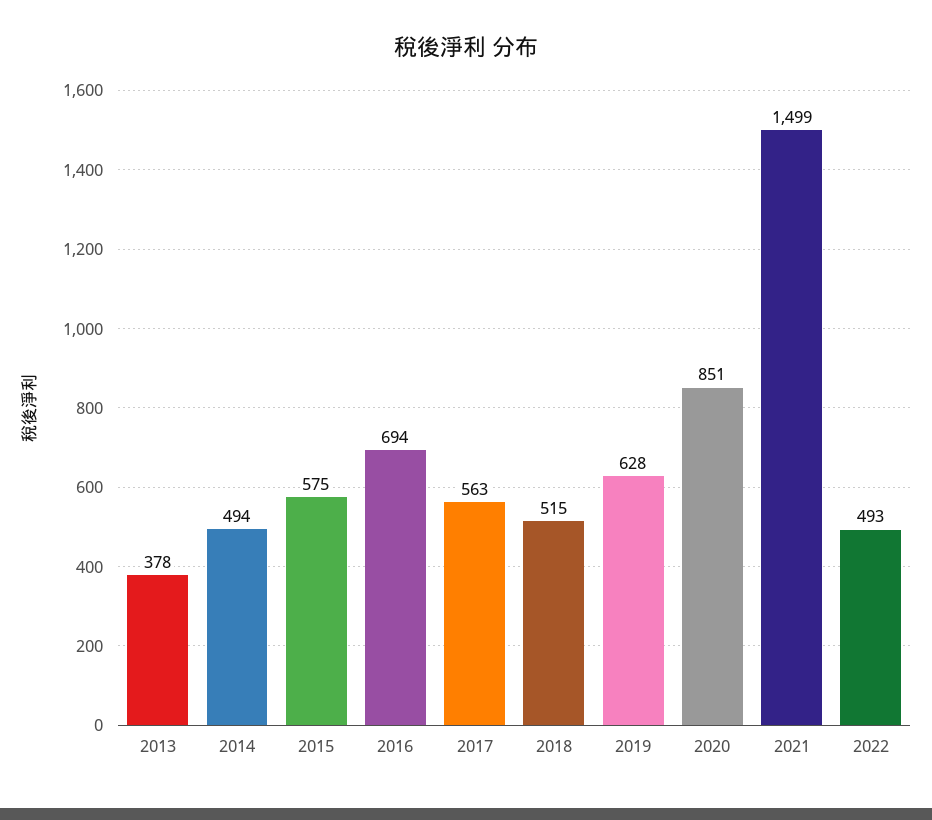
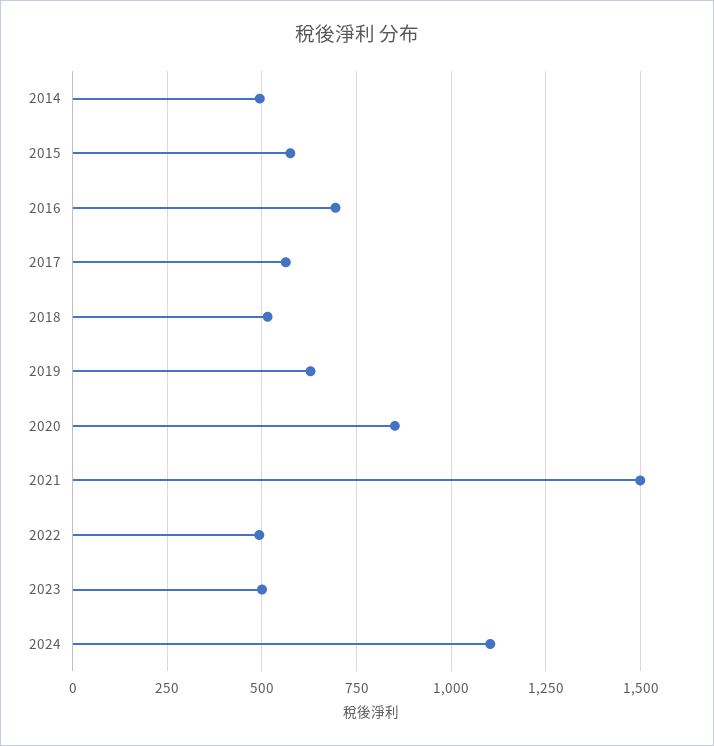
2013: 378 -> none
2023: none -> 500
2024: none -> 1100

